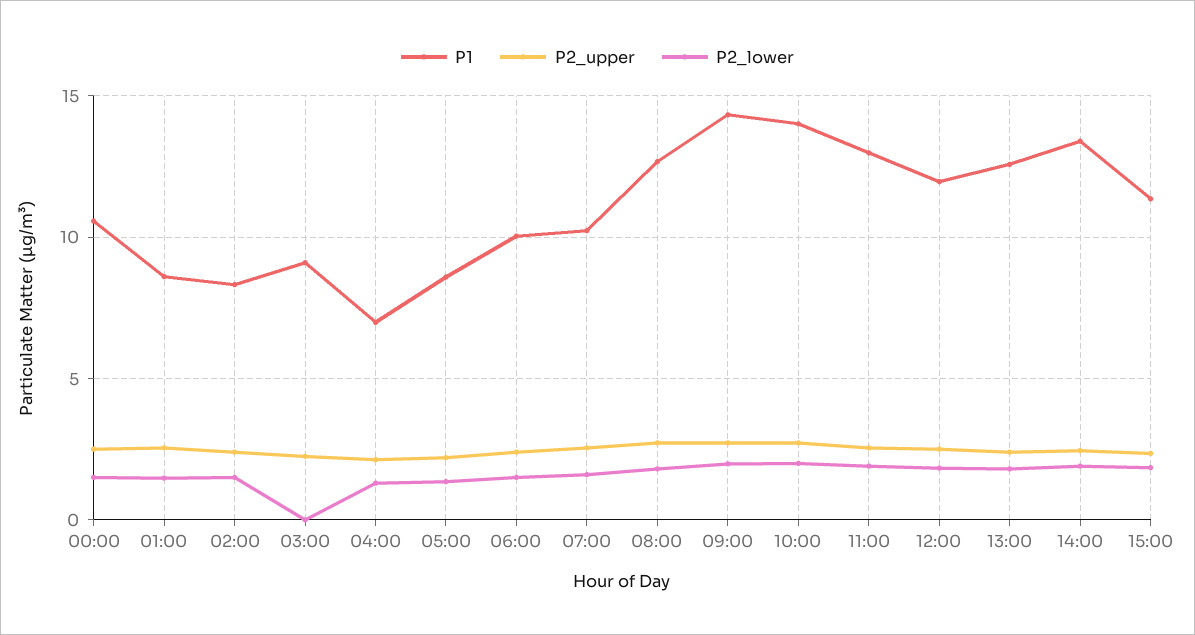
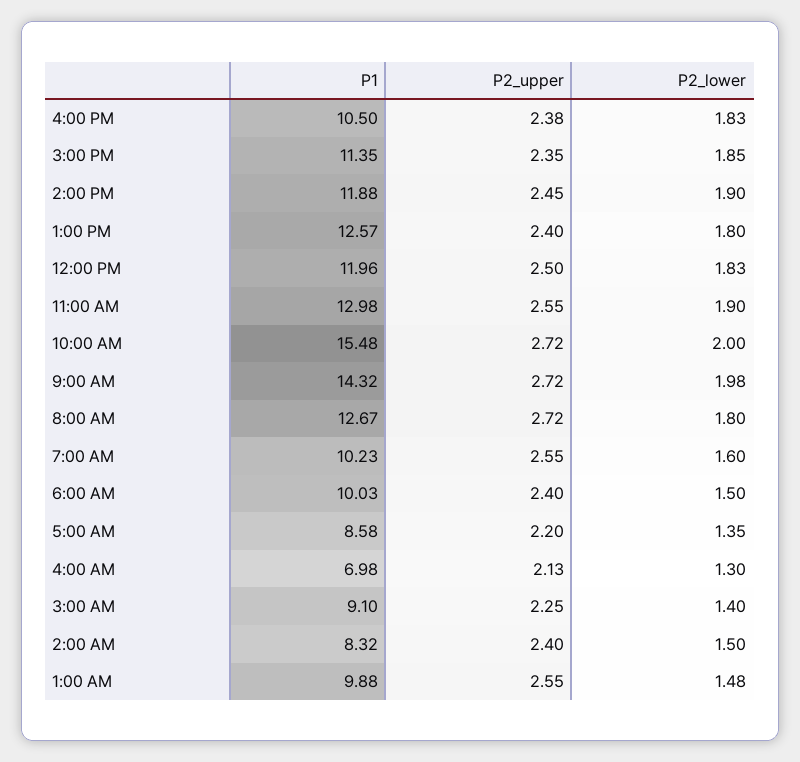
P1, 00:00: 10.5 -> none
P2_upper, 00:00: 2.5 -> none
P2_lower, 00:00: 1.5 -> none
P1, 01:00: 8.5 -> 9.88
P2_lower, 03:00: 0 -> 1.4
P1, 10:00: 14 -> 15.48
P1, 14:00: 13.5 -> 11.88
P1, 4:00 PM: none -> 10.5
P2_upper, 4:00 PM: none -> 2.38
P2_lower, 4:00 PM: none -> 1.83

